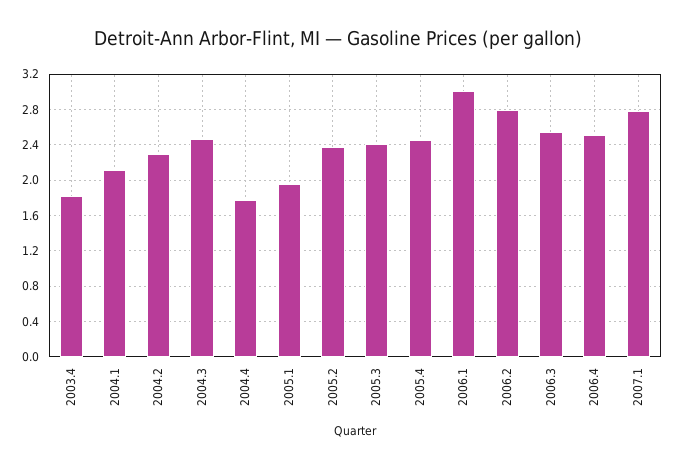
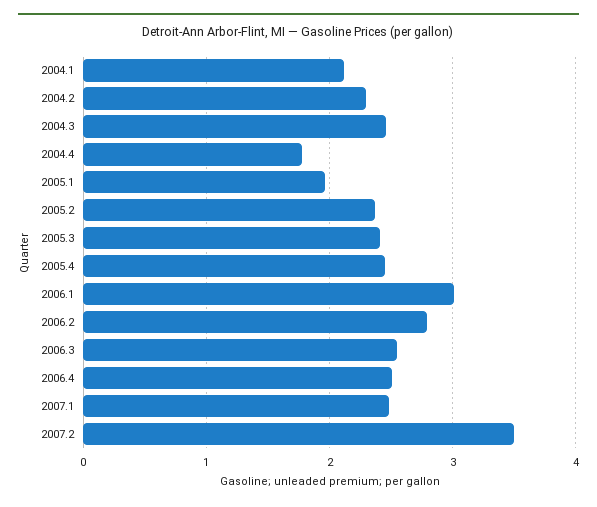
2003.4: 1.8 -> none
2007.1: 2.8 -> 2.5
2007.2: none -> 3.5

